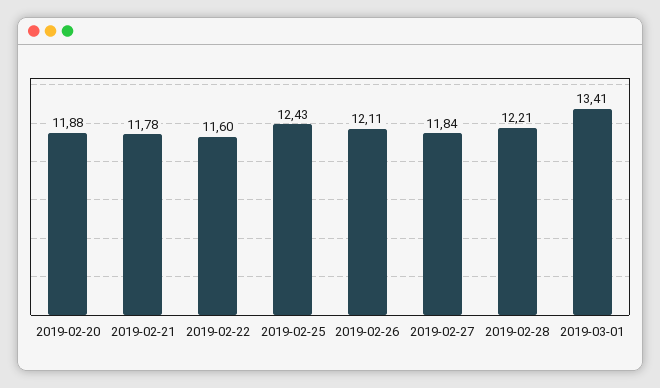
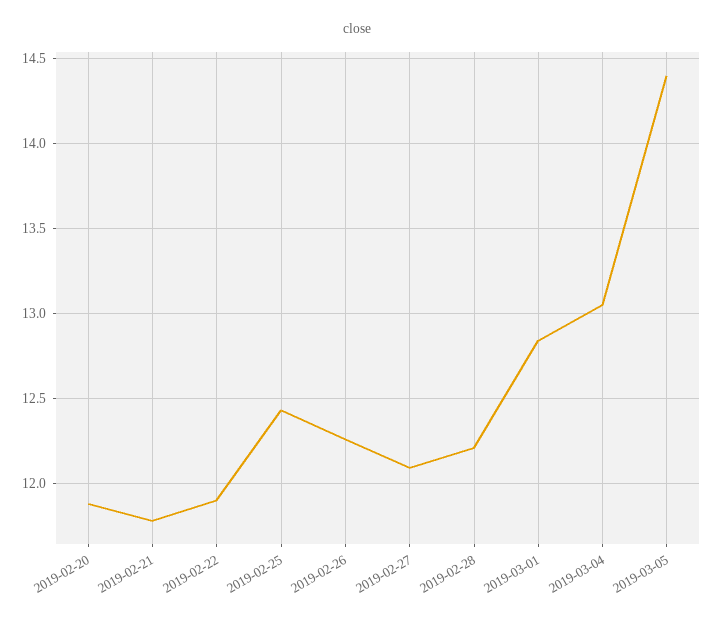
2019-02-22: 11.6 -> 11.9
2019-02-26: 12.11 -> 12.25
2019-02-27: 11.84 -> 12.1
2019-03-01: 13.41 -> 12.85
2019-03-04: none -> 13.05
2019-03-05: none -> 14.4

